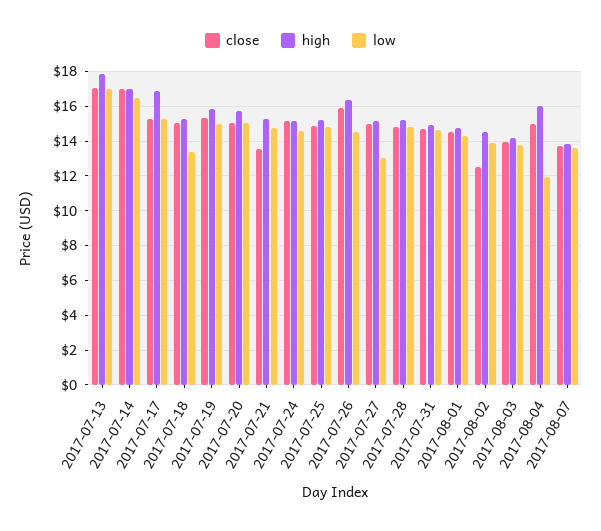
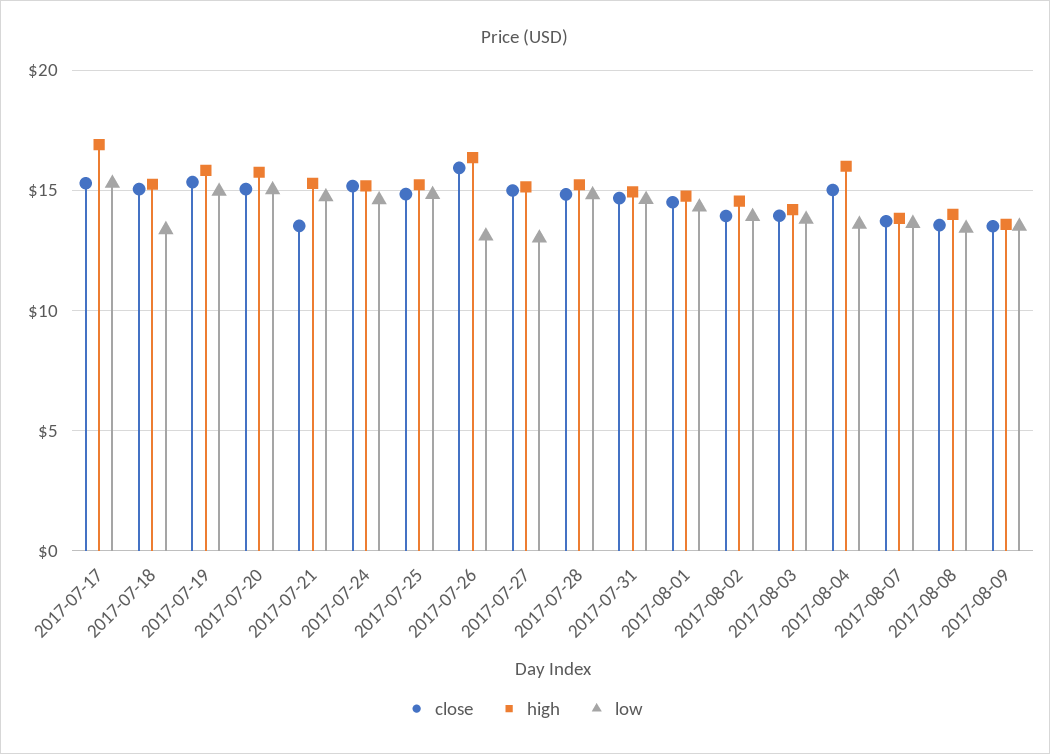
close, 2017-07-13: 17 -> none
high, 2017-07-13: 18 -> none
low, 2017-07-13: 17 -> none
close, 2017-07-14: 17 -> none
high, 2017-07-14: 17 -> none
low, 2017-07-14: 16.5 -> none
low, 2017-07-26: 14.5 -> 13
close, 2017-08-02: 12.5 -> 14
low, 2017-08-04: 12 -> 13.5
close, 2017-08-08: none -> 13.5
high, 2017-08-08: none -> 14
low, 2017-08-08: none -> 13.5
close, 2017-08-09: none -> 13.5
high, 2017-08-09: none -> 13.5
low, 2017-08-09: none -> 13.5

